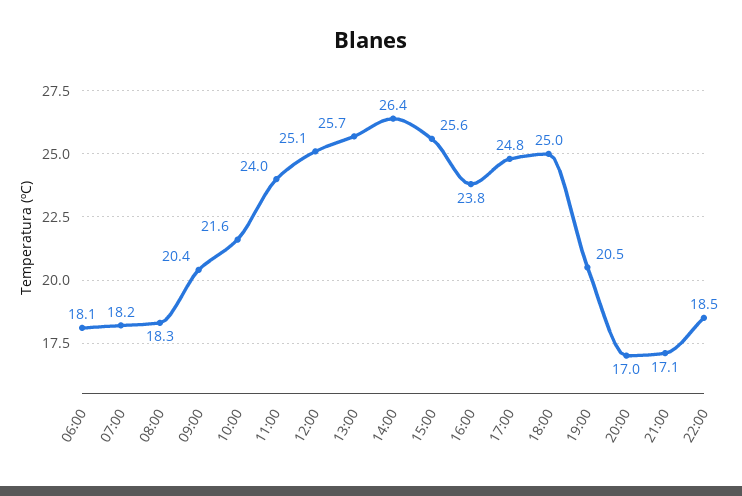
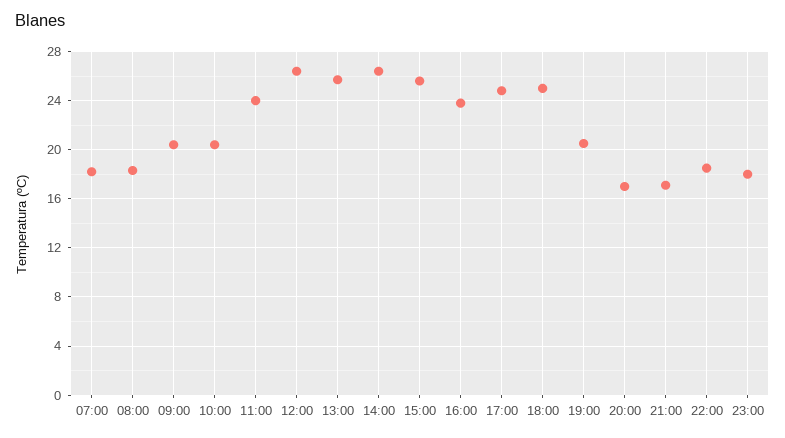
06:00: 18.1 -> none
10:00: 21.6 -> 20.5
12:00: 25.1 -> 26.5
23:00: none -> 18

